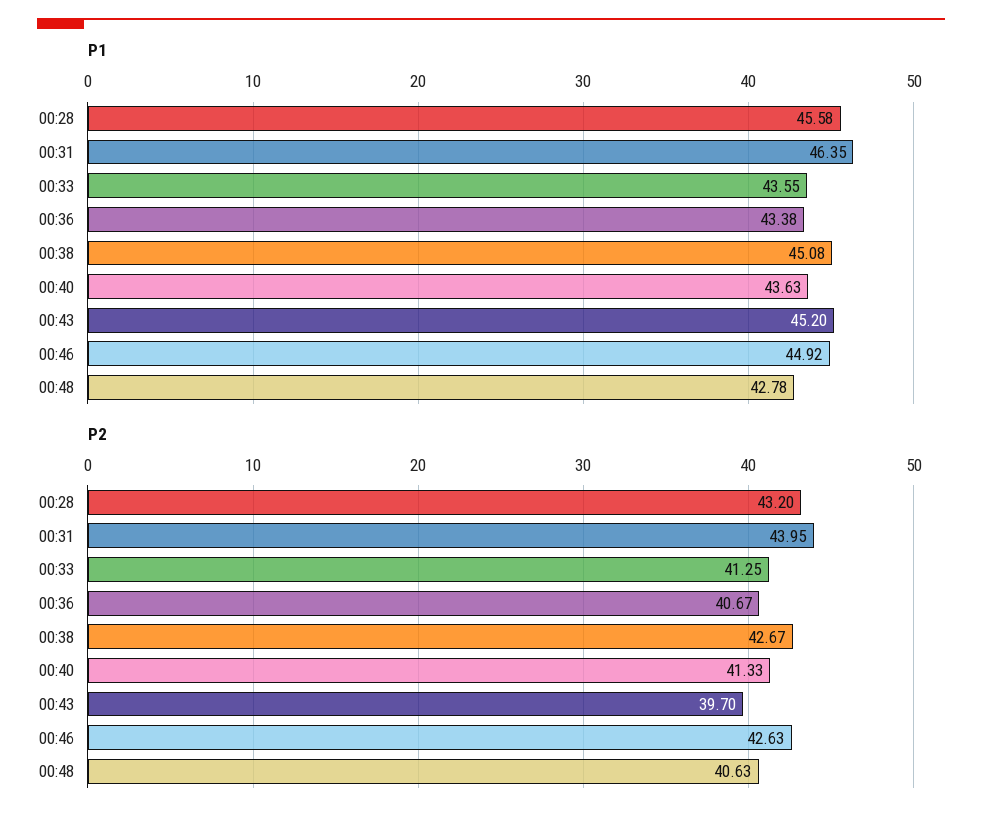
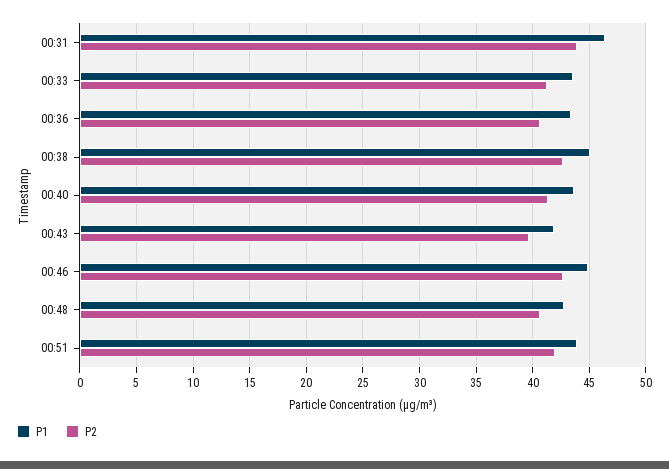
P1, 00:28: 45.58 -> none
P1, 00:43: 45.2 -> 42
P2, 00:28: 43.2 -> none
P1, 00:51: none -> 44
P2, 00:51: none -> 42

